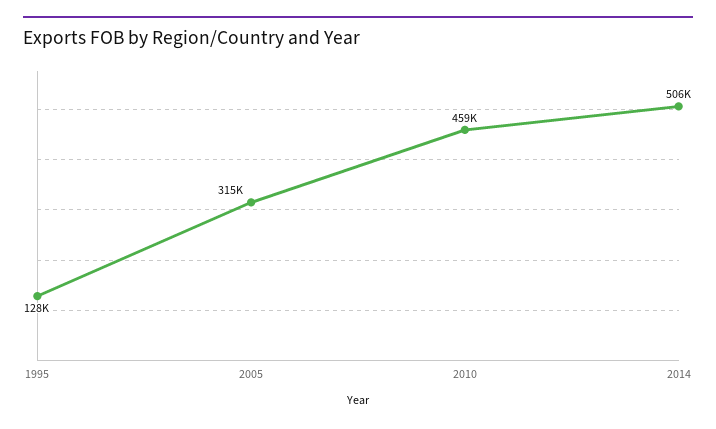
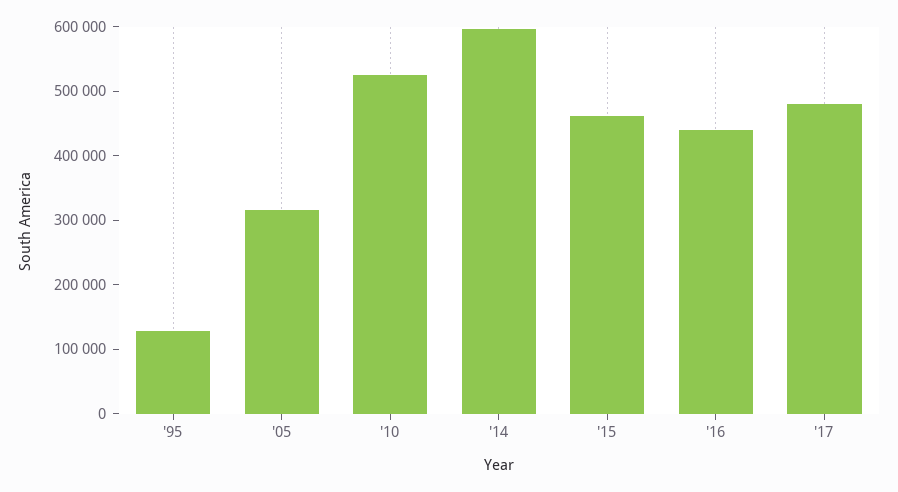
2010: 459000 -> 520000
2014: 506000 -> 600000
'15: none -> 460000
'16: none -> 440000
'17: none -> 480000

